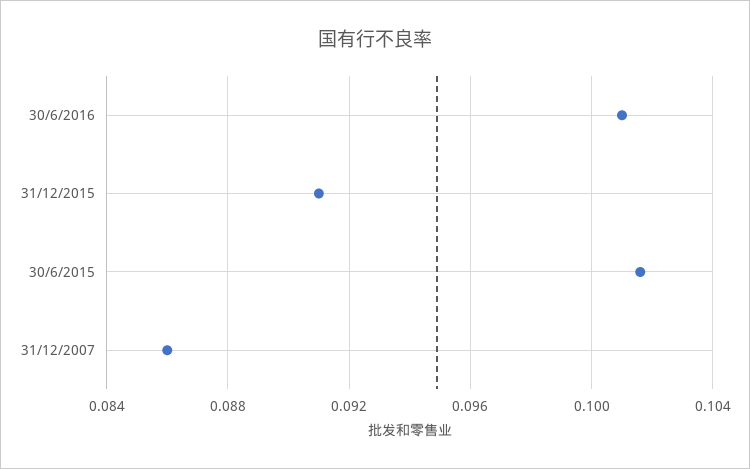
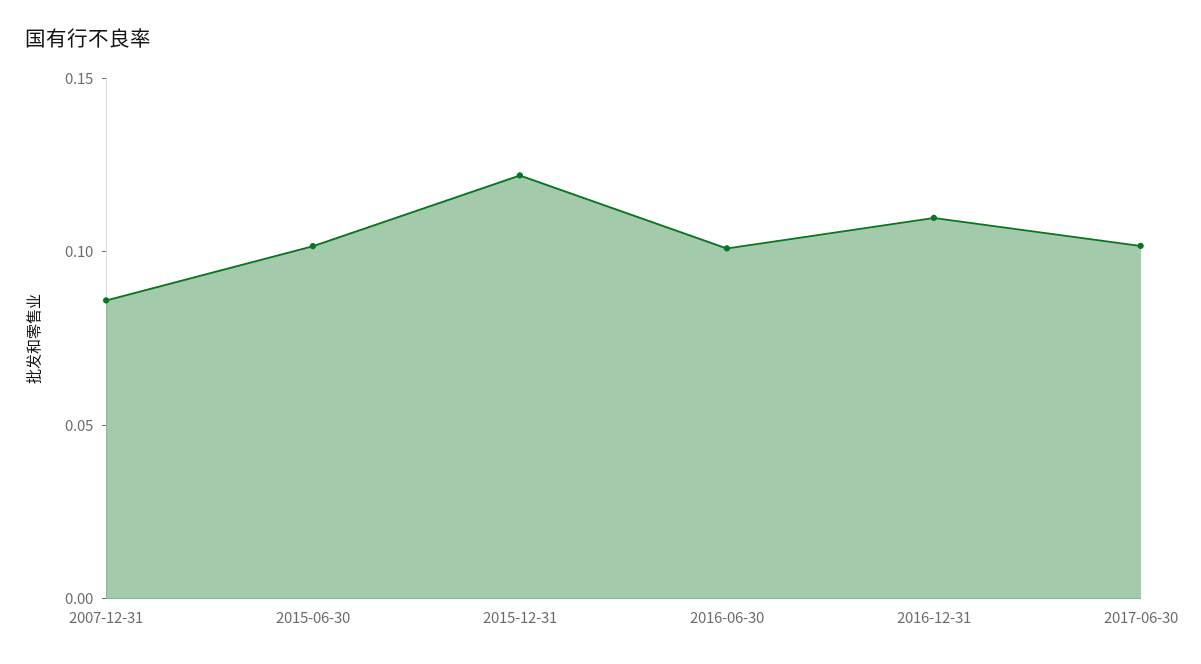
31/12/2015: 0.091 -> 0.12
2016-12-31: none -> 0.11
2017-06-30: none -> 0.1

